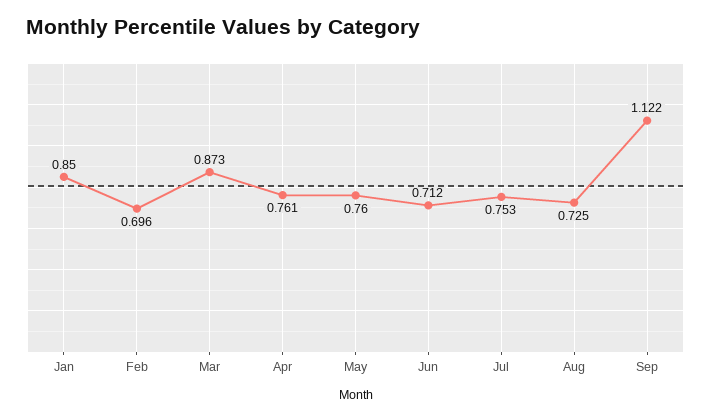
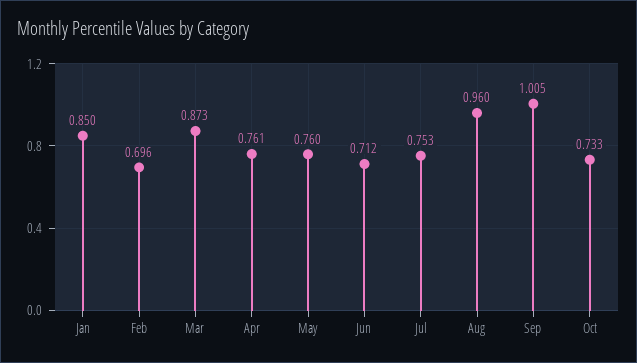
Aug: 0.725 -> 0.96
Sep: 1.122 -> 1.005
Oct: none -> 0.733

